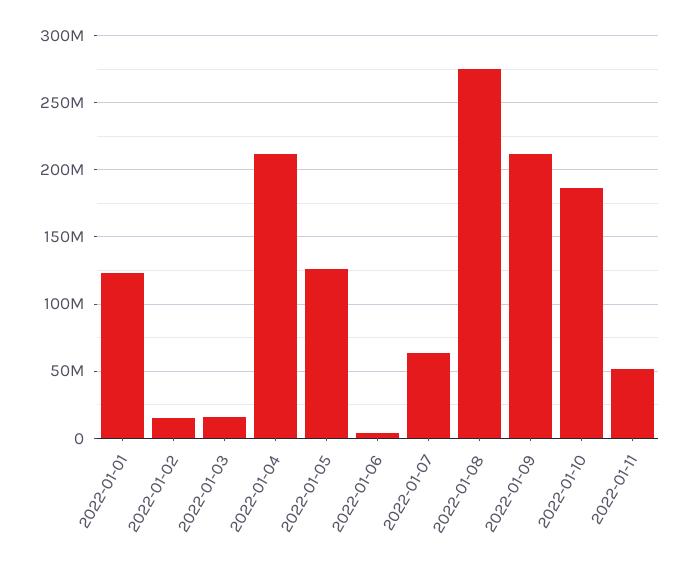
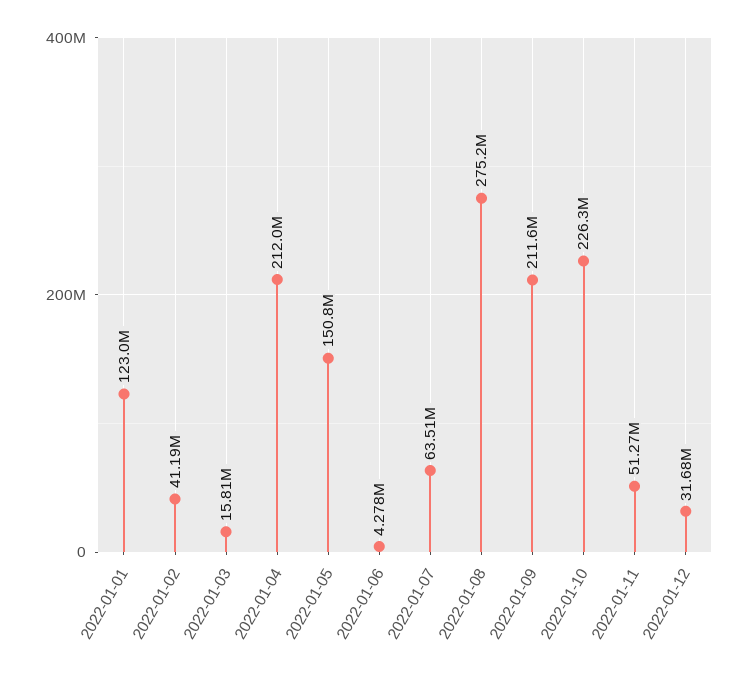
2022-01-02: 15000000 -> 41190000
2022-01-05: 125000000 -> 150800000
2022-01-10: 185000000 -> 226300000
2022-01-12: none -> 31680000

